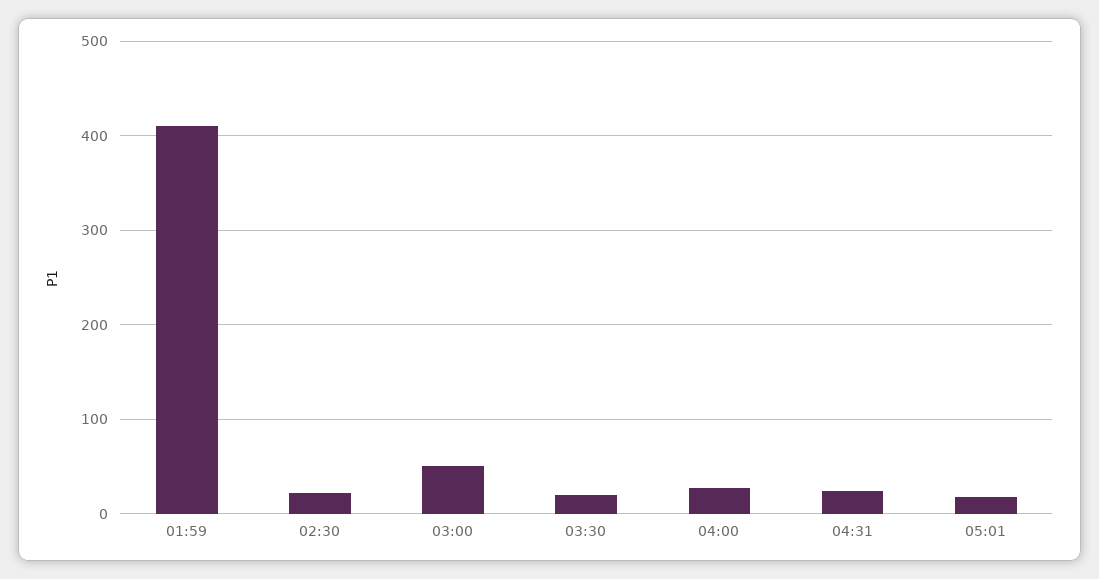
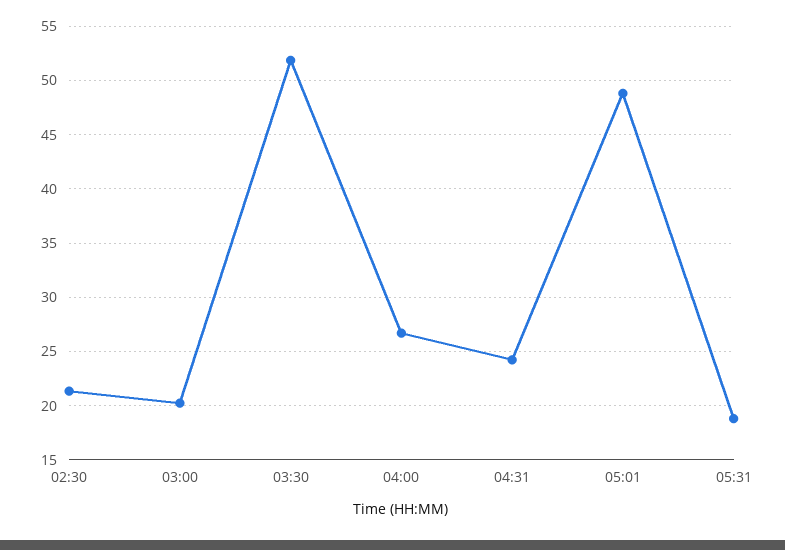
01:59: 410 -> none
03:00: 50 -> 20
03:30: 20 -> 52
05:01: 20 -> 49
05:31: none -> 19

